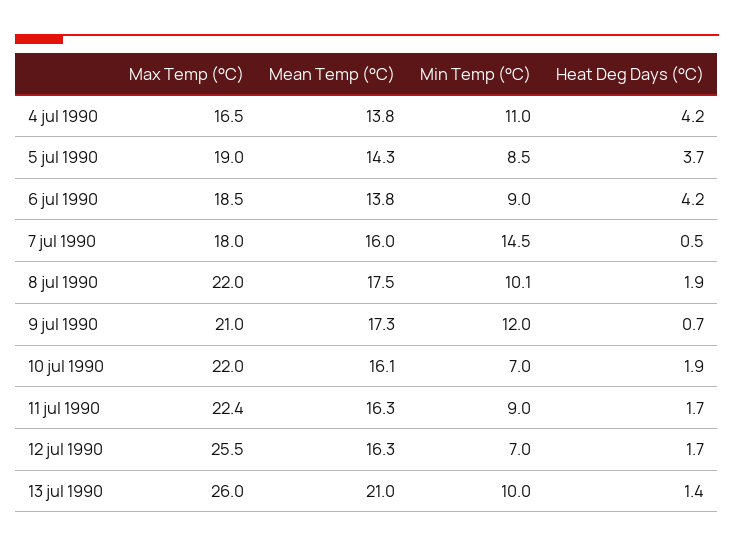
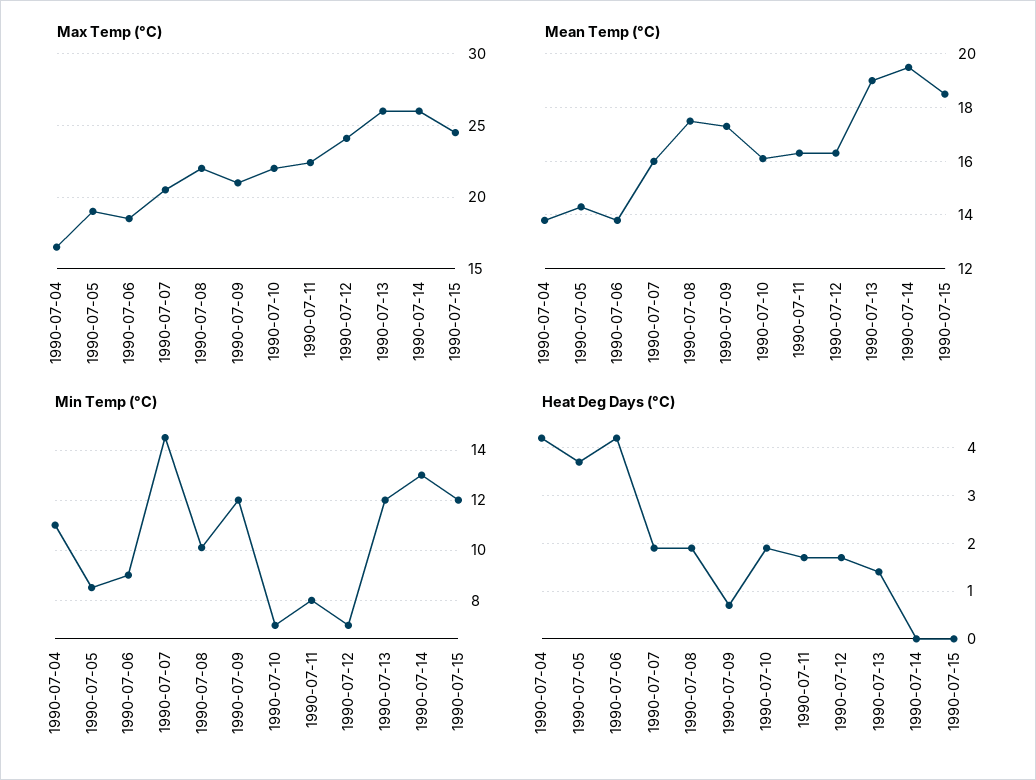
Max Temp (°C), 7 jul 1990: 18 -> 20.5
Heat Deg Days (°C), 7 jul 1990: 0.5 -> 2
Min Temp (°C), 11 jul 1990: 9 -> 8
Max Temp (°C), 12 jul 1990: 25.5 -> 24
Mean Temp (°C), 13 jul 1990: 21 -> 19
Min Temp (°C), 13 jul 1990: 10 -> 12
Max Temp (°C), 1990-07-14: none -> 26
Max Temp (°C), 1990-07-15: none -> 24.5
Mean Temp (°C), 1990-07-14: none -> 19.5
Mean Temp (°C), 1990-07-15: none -> 18.5
Min Temp (°C), 1990-07-14: none -> 13
Min Temp (°C), 1990-07-15: none -> 12
Heat Deg Days (°C), 1990-07-14: none -> 0
Heat Deg Days (°C), 1990-07-15: none -> 0

